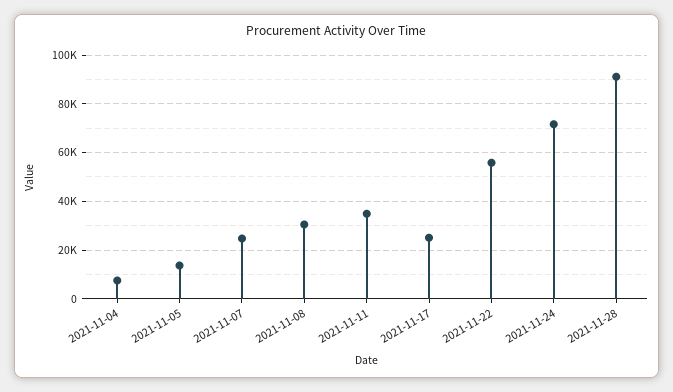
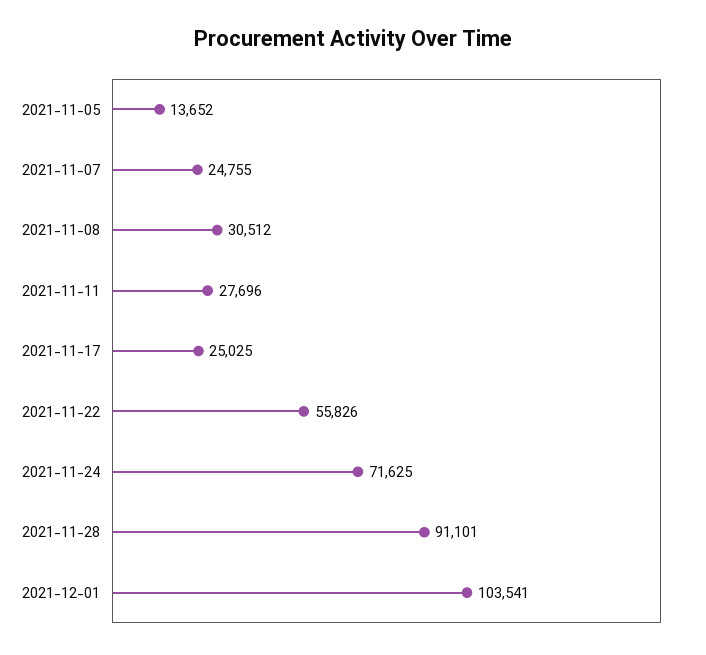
2021-11-04: 7500 -> none
2021-11-11: 35000 -> 27696
2021-12-01: none -> 103541

